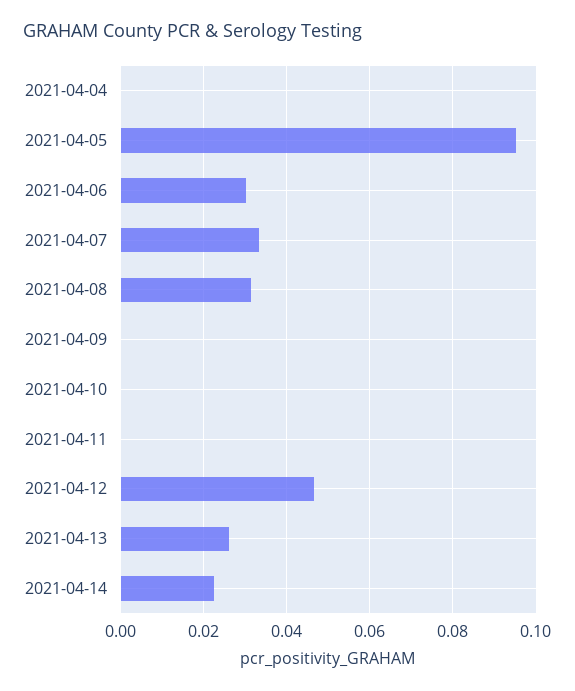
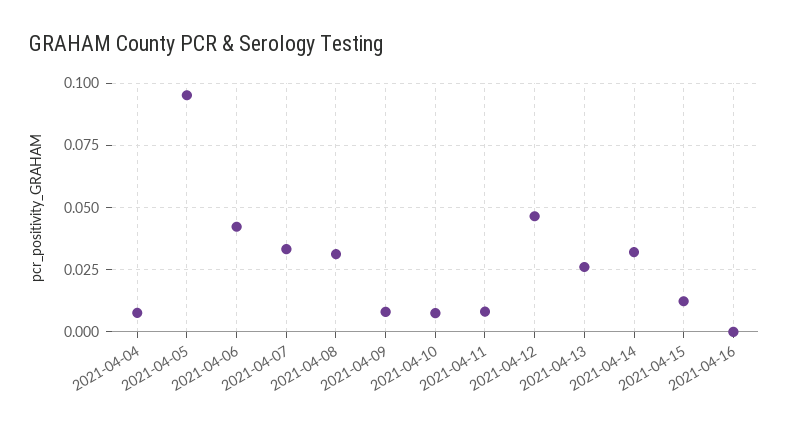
2021-04-04: 0 -> 0.0075
2021-04-06: 0.03 -> 0.0425
2021-04-09: 0 -> 0.0075
2021-04-10: 0 -> 0.0075
2021-04-11: 0 -> 0.0075
2021-04-14: 0.022 -> 0.0325
2021-04-15: none -> 0.0125
2021-04-16: none -> 0

